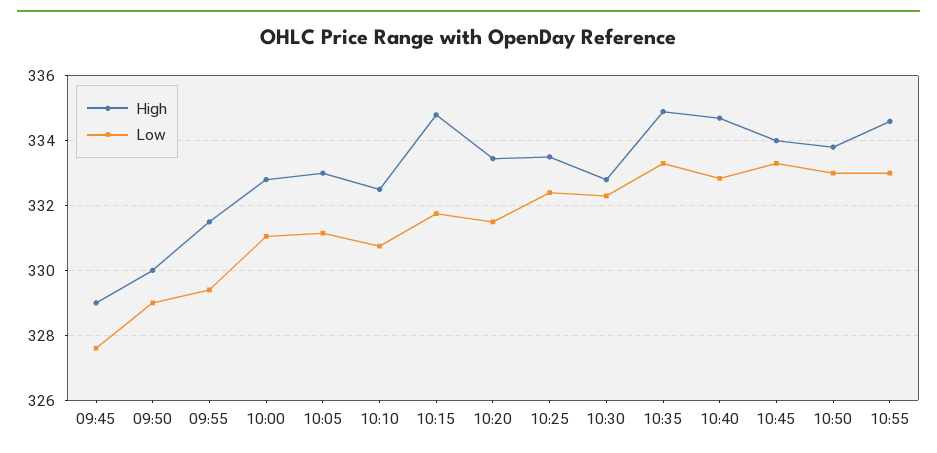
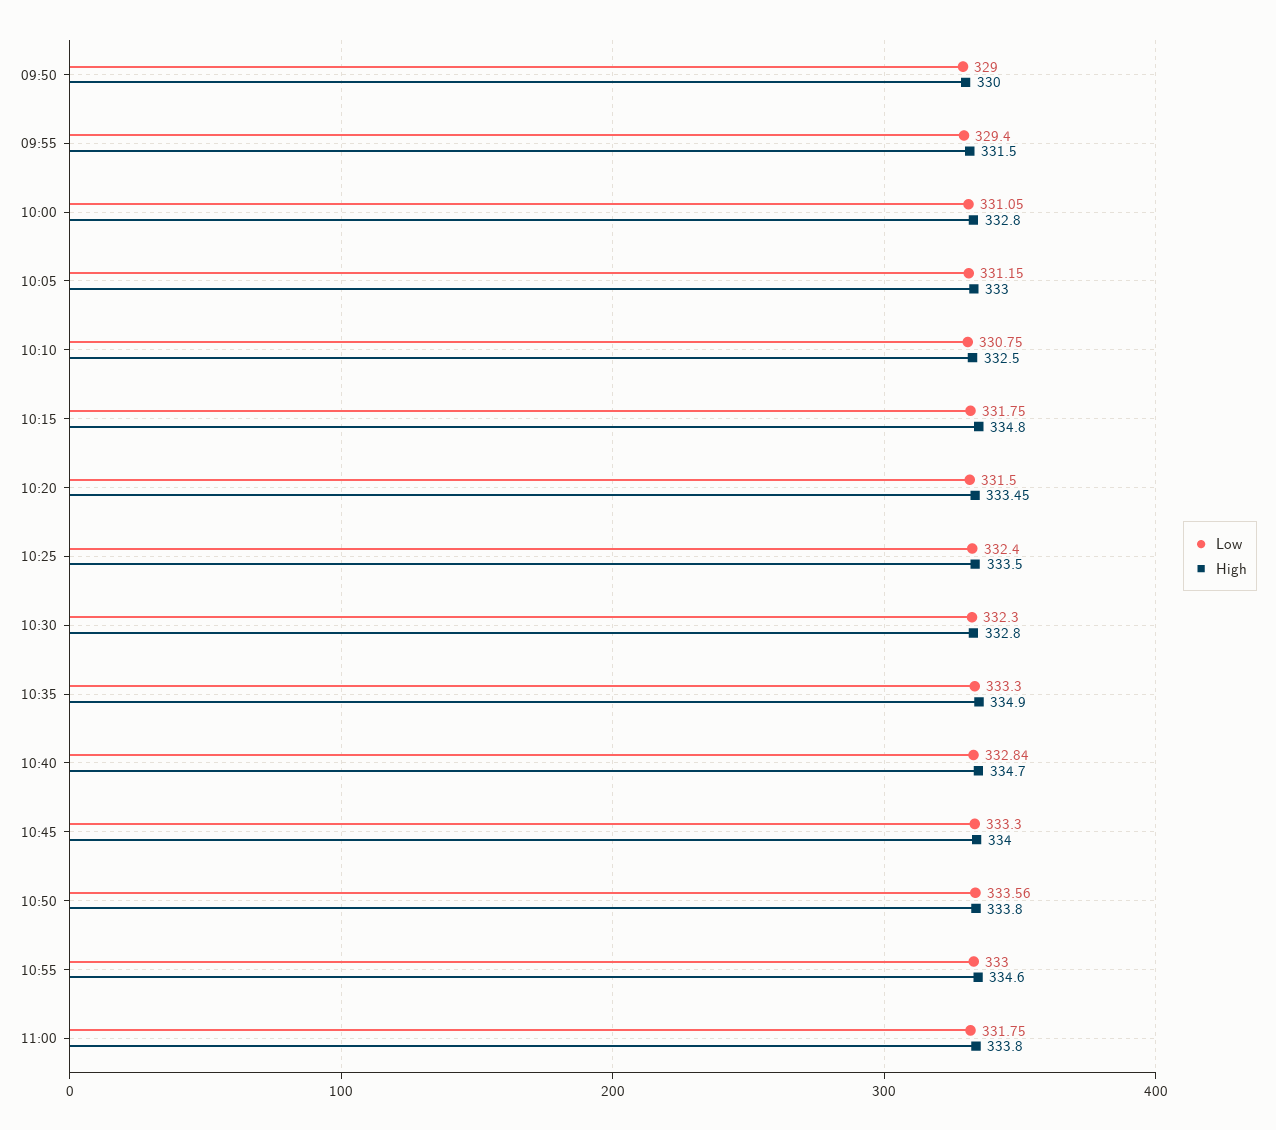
High, 09:45: 329 -> none
Low, 09:45: 327.6 -> none
Low, 10:50: 333 -> 333.56
Low, 11:00: none -> 331.75
High, 11:00: none -> 333.8

